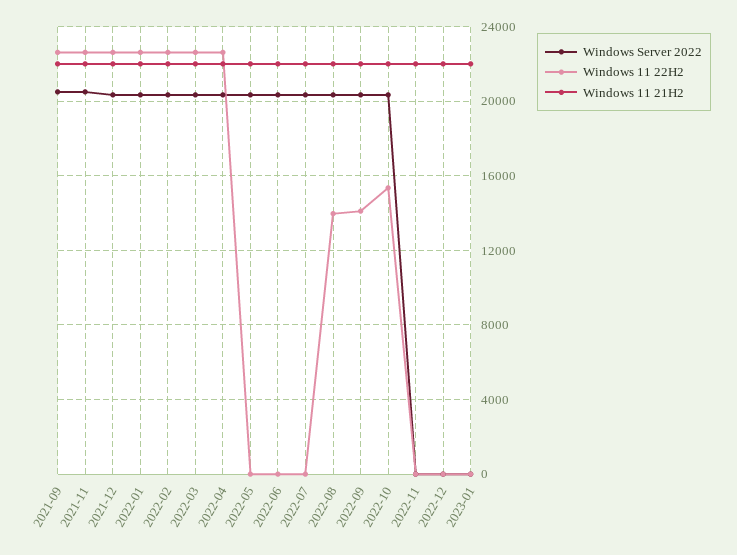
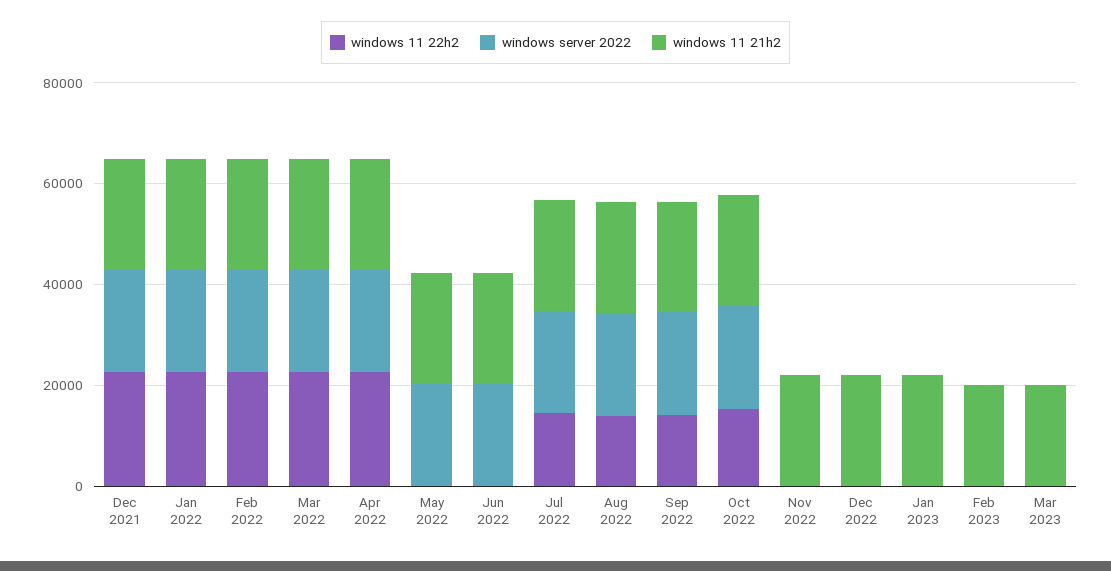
Windows Server 2022, 2021-09: 20500 -> none
Windows 11 22H2, 2021-09: 22500 -> none
Windows 11 21H2, 2021-09: 22000 -> none
Windows Server 2022, 2021-11: 20500 -> none
Windows 11 22H2, 2021-11: 22500 -> none
Windows 11 21H2, 2021-11: 22000 -> none
Windows 11 22H2, 2022-07: 0 -> 15000
Windows 11 22H2, Feb 2023: none -> 0
Windows Server 2022, Feb 2023: none -> 0
Windows 11 21H2, Feb 2023: none -> 20000
Windows 11 22H2, Mar 2023: none -> 0
Windows Server 2022, Mar 2023: none -> 0
Windows 11 21H2, Mar 2023: none -> 20000

